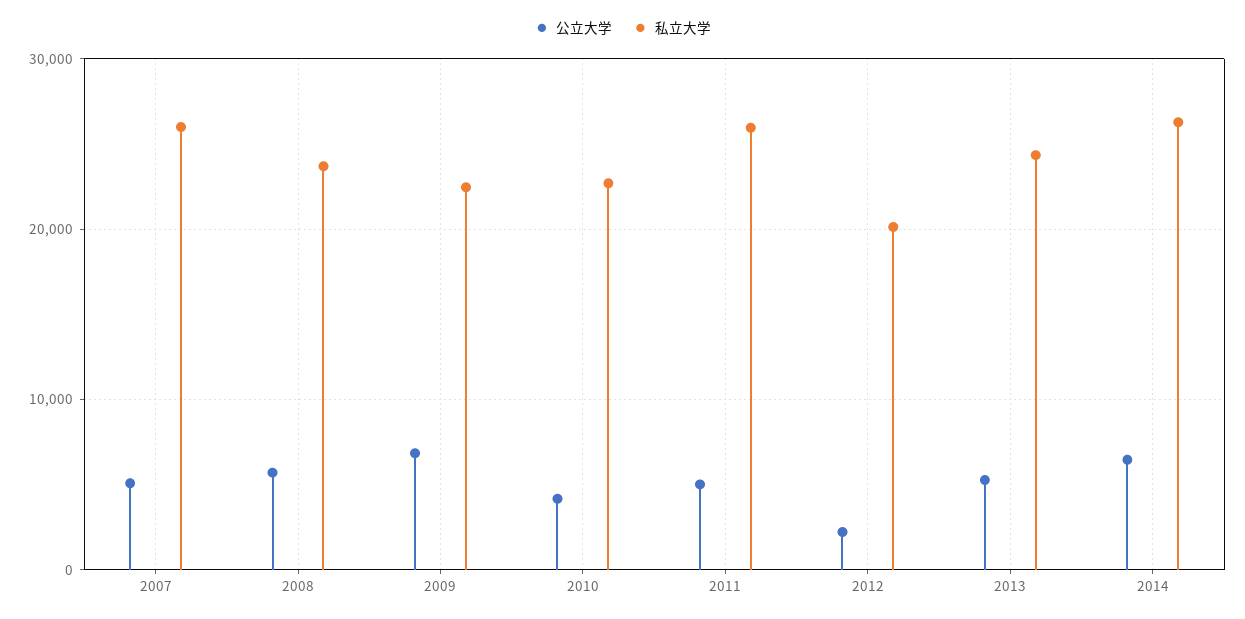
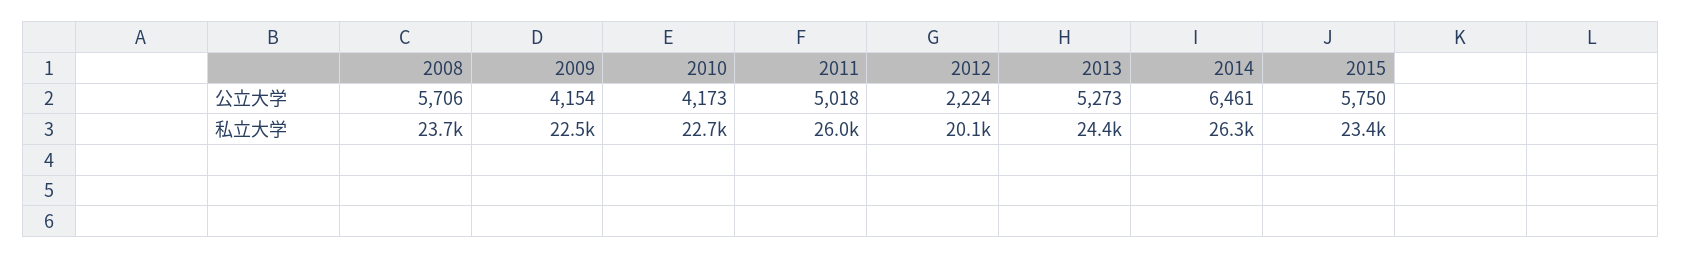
公立大学, 2007: 5000 -> none
私立大学, 2007: 26000 -> none
公立大学, 2009: 7000 -> 4154
公立大学, 2015: none -> 5750
私立大学, 2015: none -> 23400

